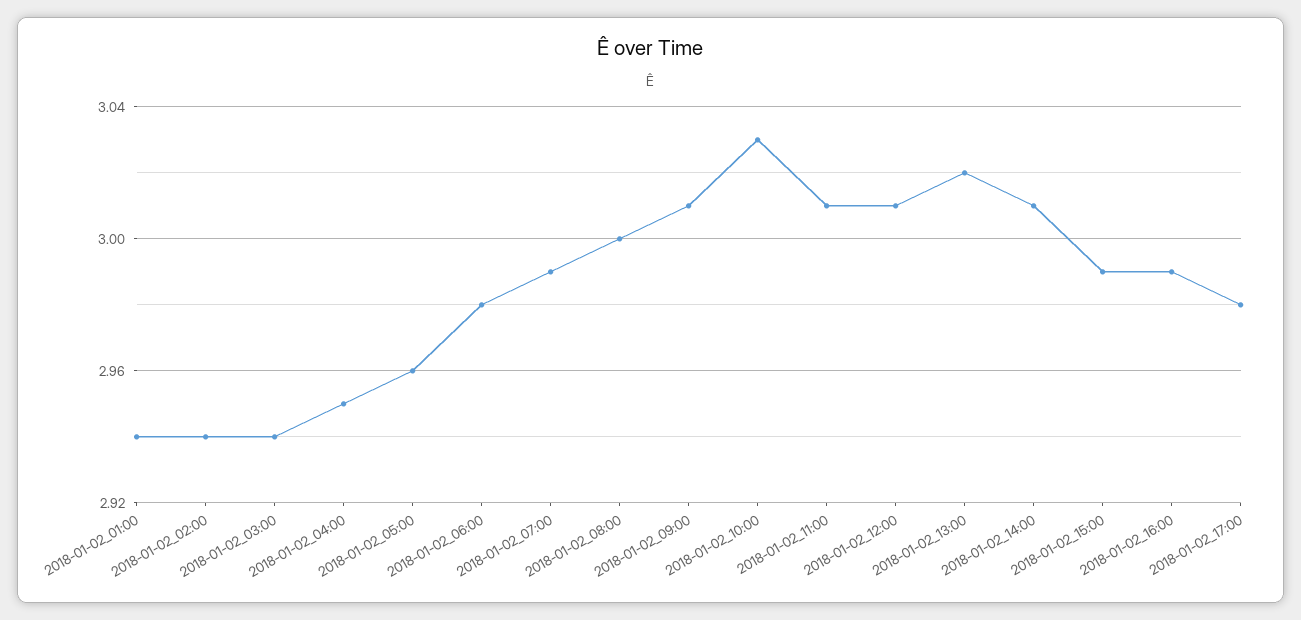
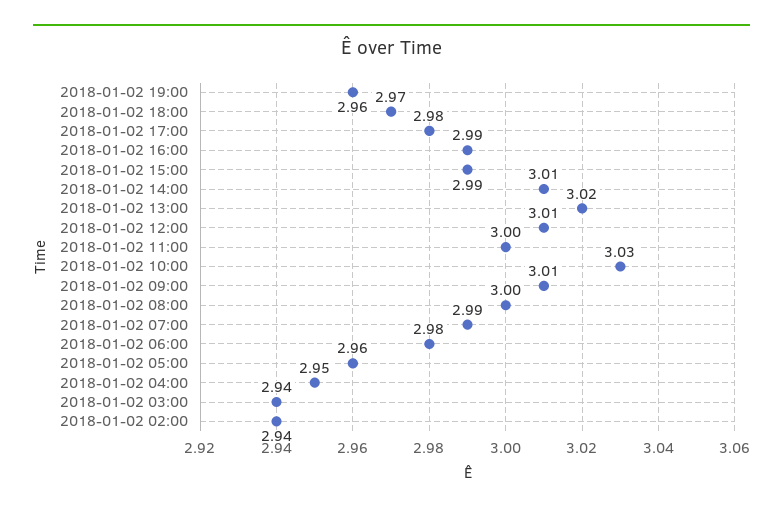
2018-01-02_01:00: 2.94 -> none
2018-01-02_11:00: 3.01 -> 3
2018-01-02 19:00: none -> 2.96
2018-01-02 18:00: none -> 2.97

